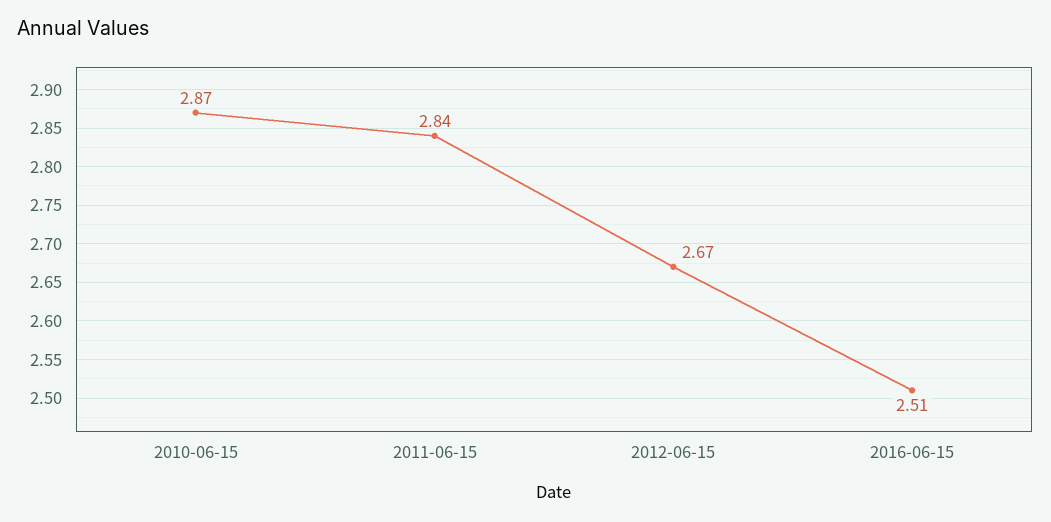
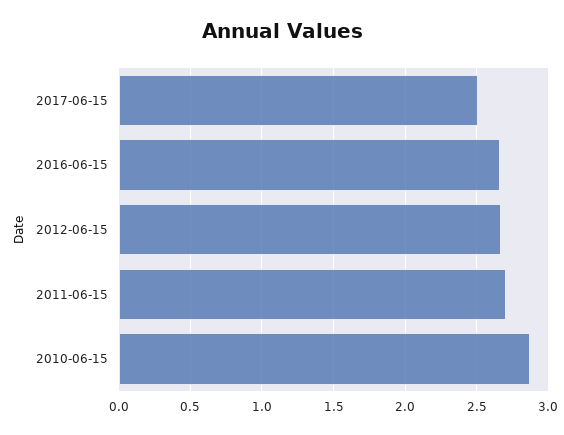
2011-06-15: 2.84 -> 2.7
2016-06-15: 2.51 -> 2.65
2017-06-15: none -> 2.5

